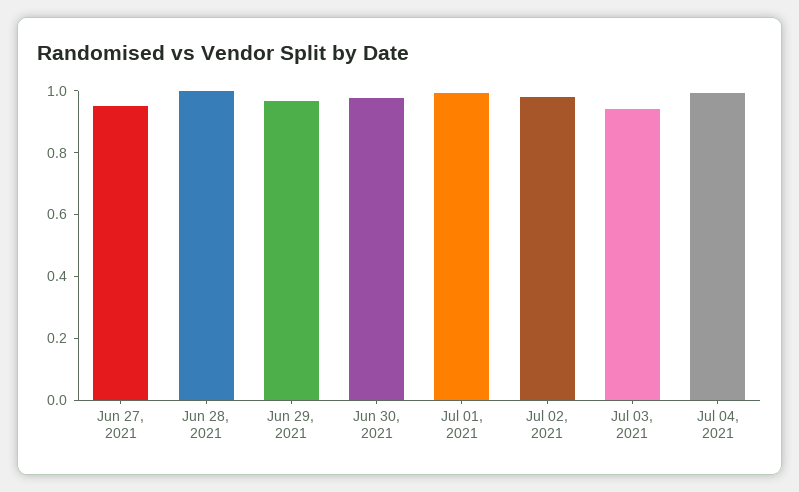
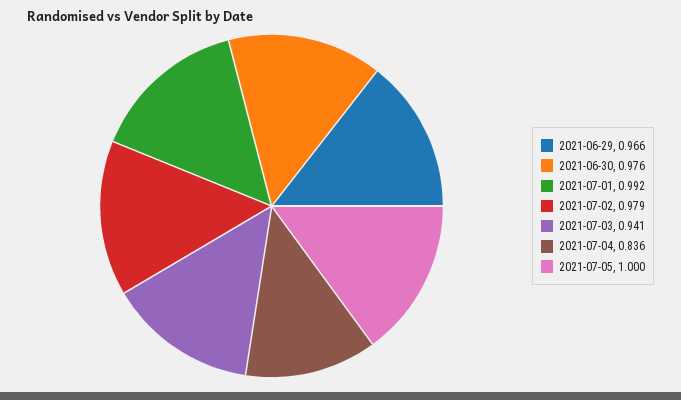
Jun 27, 2021: 0.95 -> none
Jun 28, 2021: 1 -> none
Jul 04, 2021: 1 -> 0.836
2021-07-05: none -> 1

